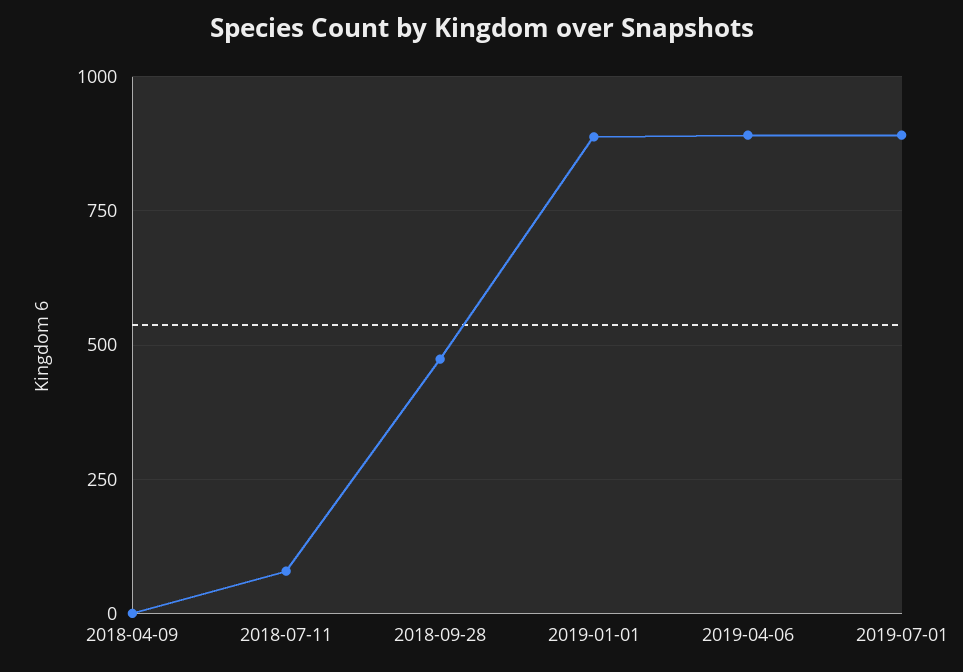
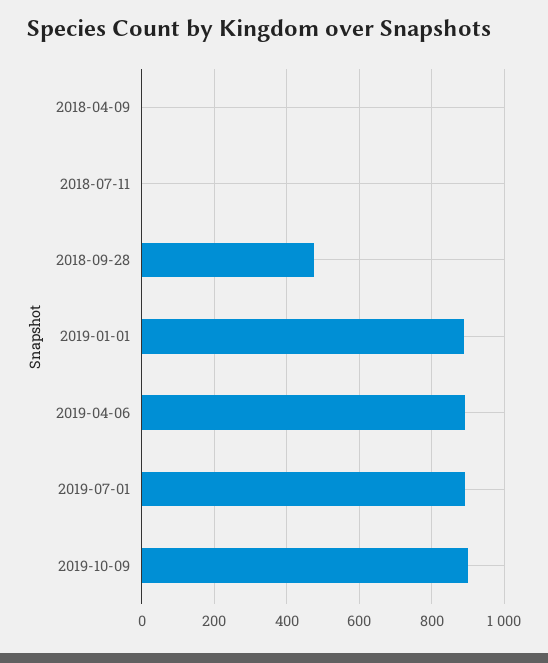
2018-07-11: 75 -> 0
2019-10-09: none -> 900

